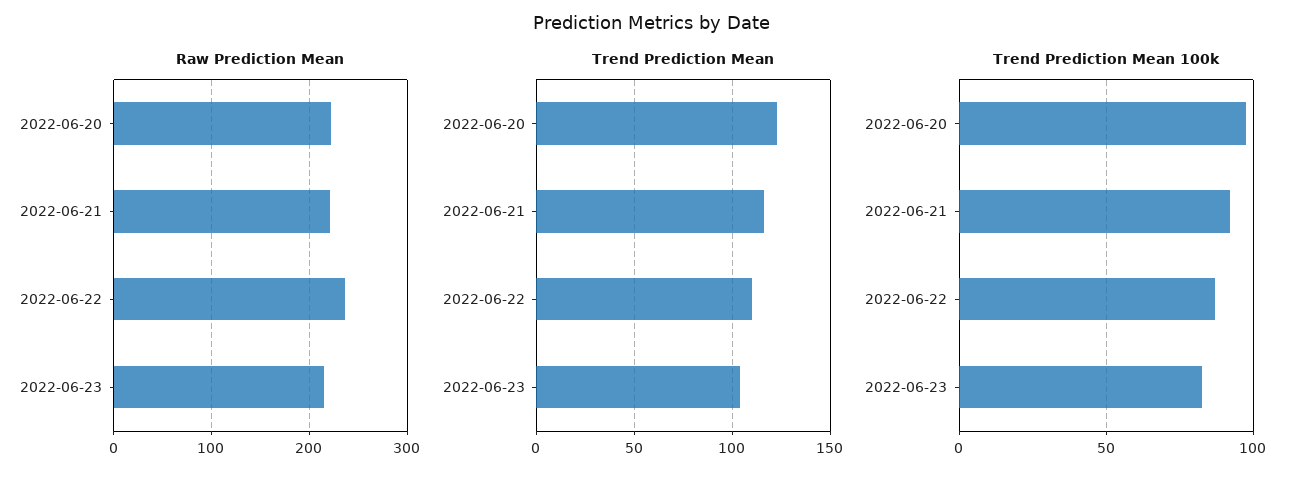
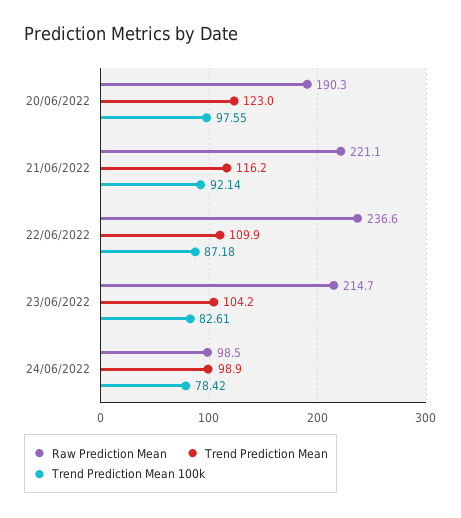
Raw Prediction Mean, 2022-06-20: 220 -> 190.3
Raw Prediction Mean, 24/06/2022: none -> 98.5
Trend Prediction Mean, 24/06/2022: none -> 98.9
Trend Prediction Mean 100k, 24/06/2022: none -> 78.42

